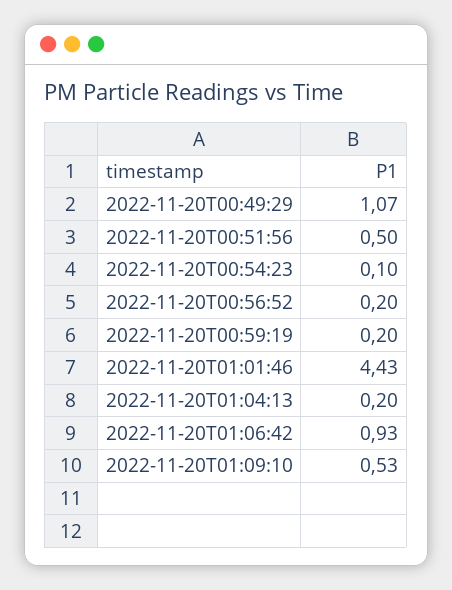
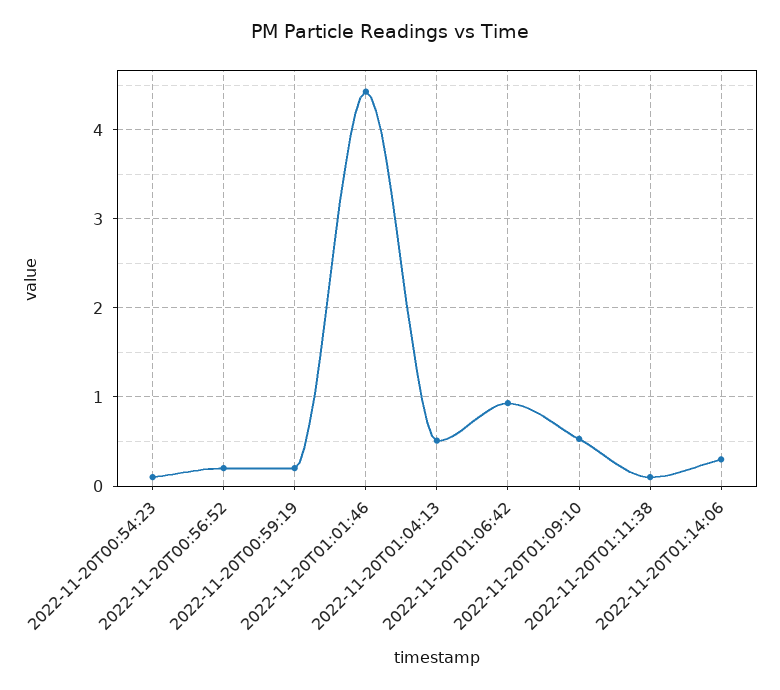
2022-11-20T00:49:29: 1.07 -> none
2022-11-20T00:51:56: 0.5 -> none
2022-11-20T01:04:13: 0.2 -> 0.5
2022-11-20T01:11:38: none -> 0.1
2022-11-20T01:14:06: none -> 0.3

